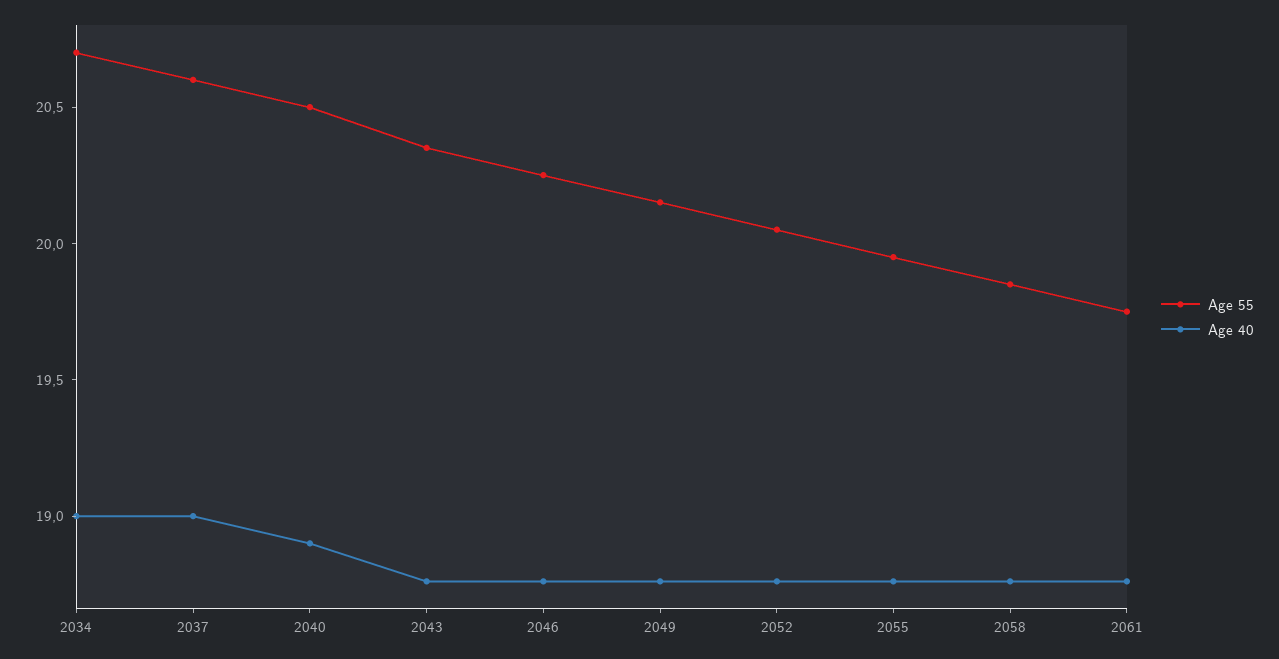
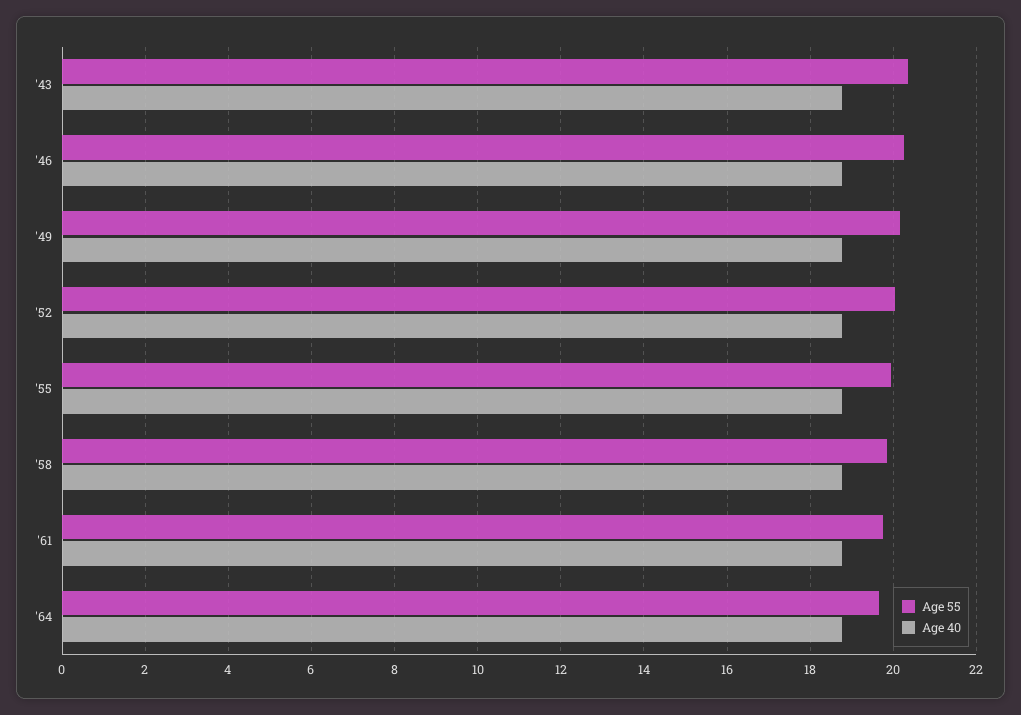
Age 55, 2034: 20.7 -> none
Age 40, 2034: 19 -> none
Age 55, 2037: 20.6 -> none
Age 40, 2037: 19 -> none
Age 55, 2040: 20.5 -> none
Age 40, 2040: 18.9 -> none
Age 55, '64: none -> 19.6
Age 40, '64: none -> 18.8

